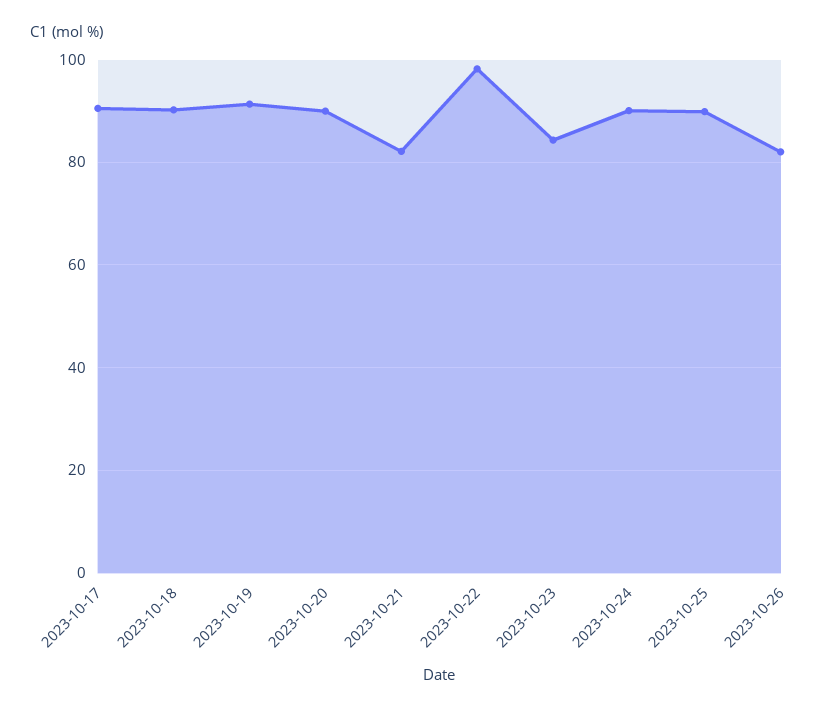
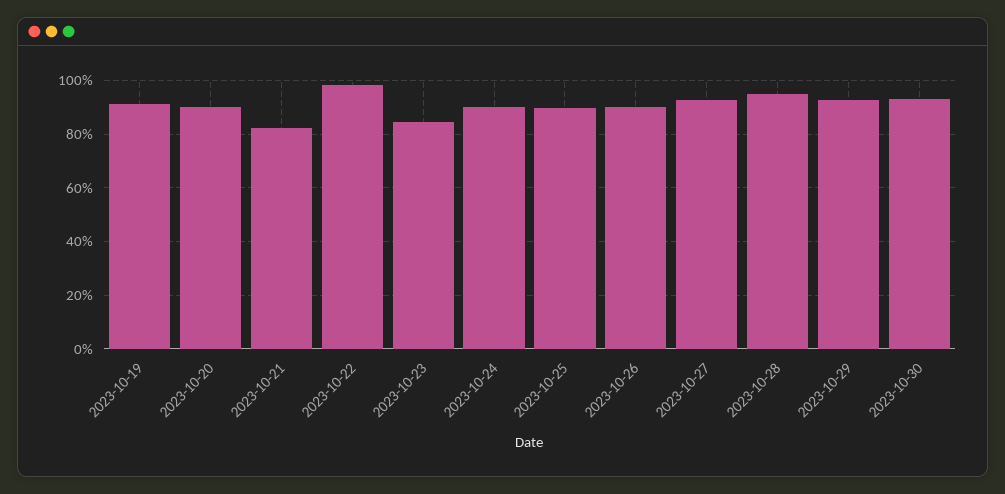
2023-10-17: 90 -> none
2023-10-18: 90 -> none
2023-10-26: 82 -> 90
2023-10-27: none -> 92.5
2023-10-28: none -> 95
2023-10-29: none -> 92.5
2023-10-30: none -> 92.5

